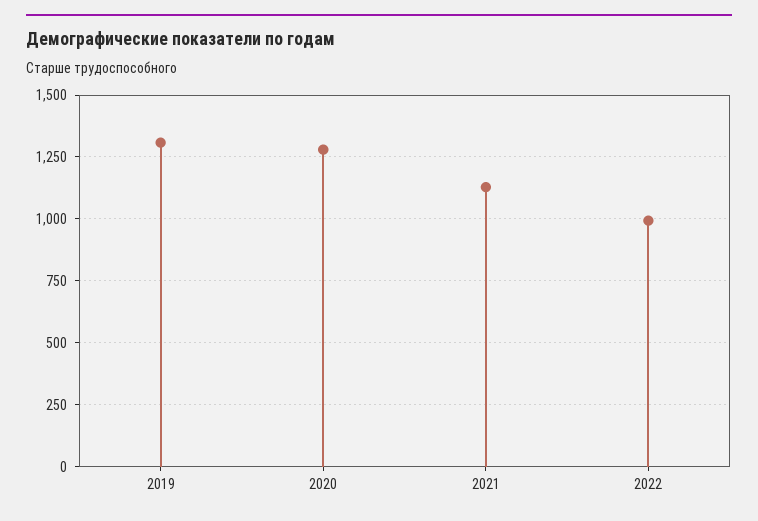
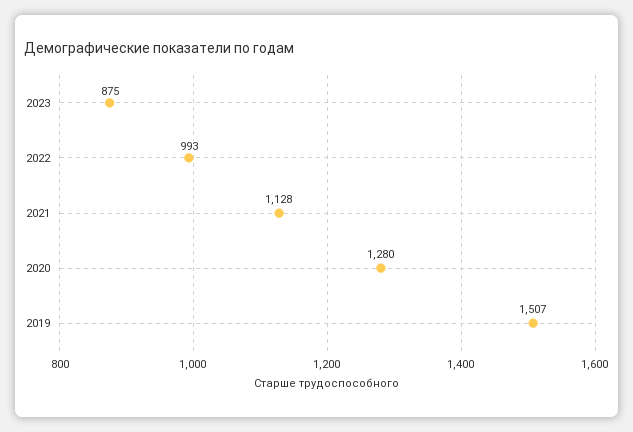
2019: 1300 -> 1507
2023: none -> 875

